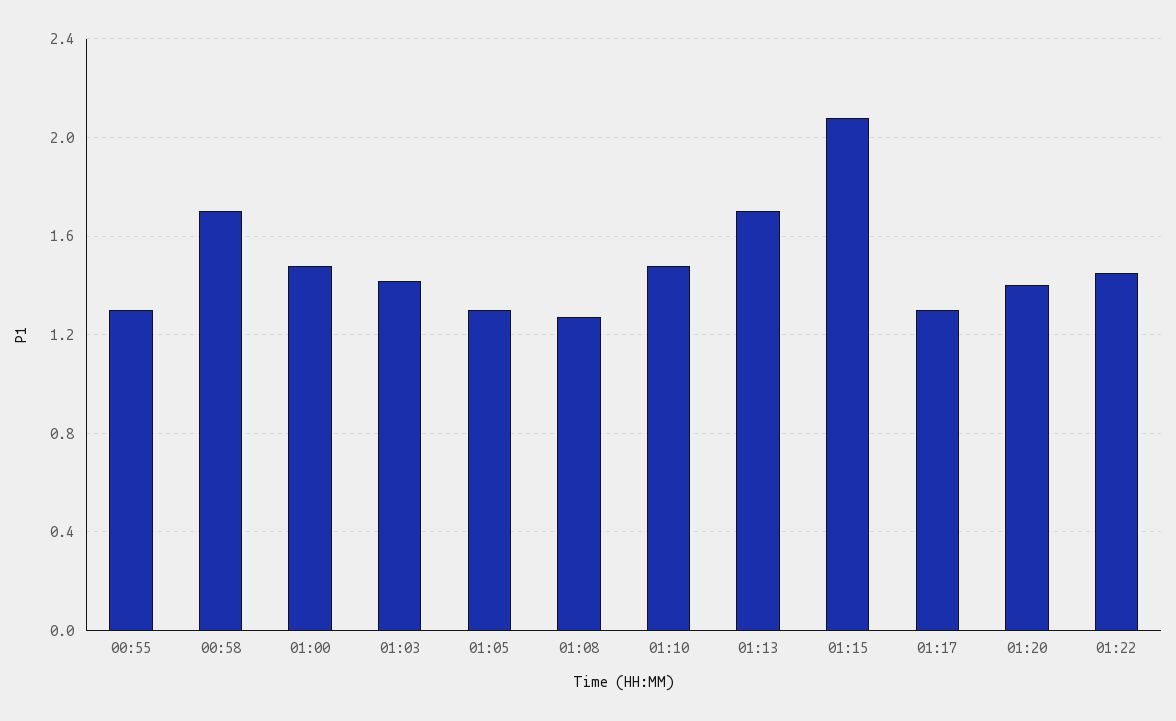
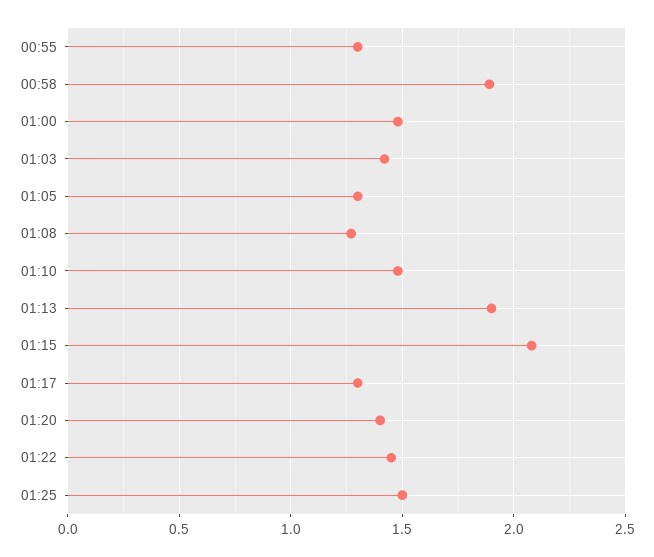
00:58: 1.7 -> 1.9
01:13: 1.7 -> 1.9
01:25: none -> 1.5

